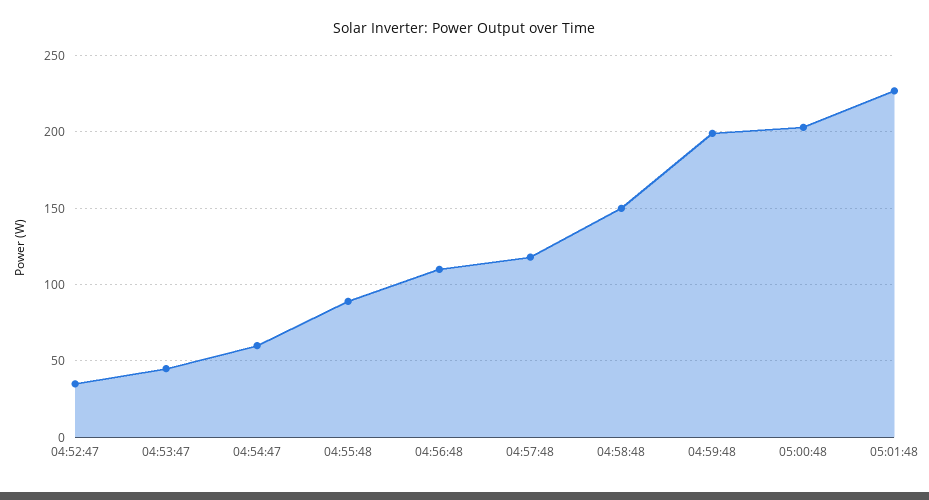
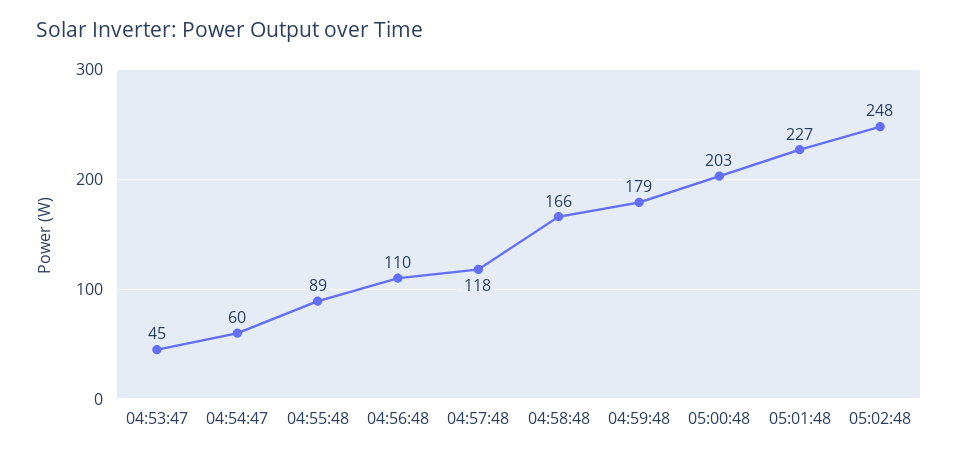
04:52:47: 35 -> none
04:58:48: 150 -> 166
04:59:48: 200 -> 179
05:02:48: none -> 248

